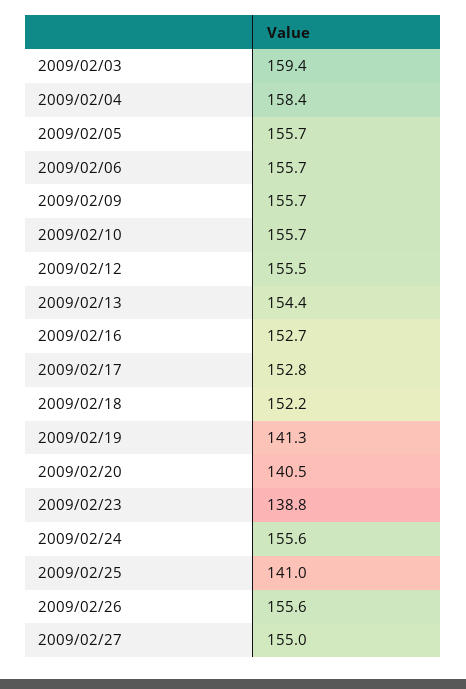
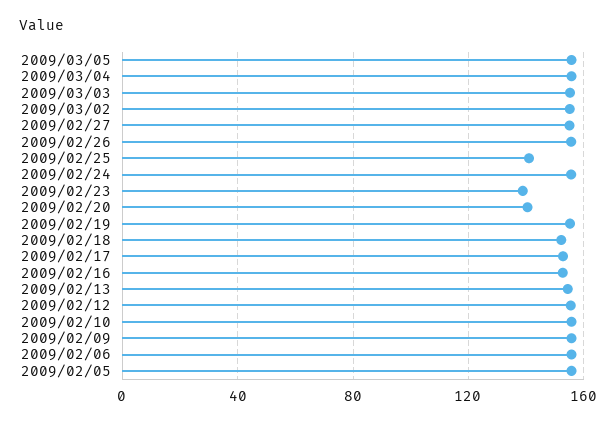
2009/02/03: 159.4 -> none
2009/02/04: 158.4 -> none
2009/02/19: 141.3 -> 155
2009/03/05: none -> 155
2009/03/04: none -> 155
2009/03/03: none -> 155
2009/03/02: none -> 155

